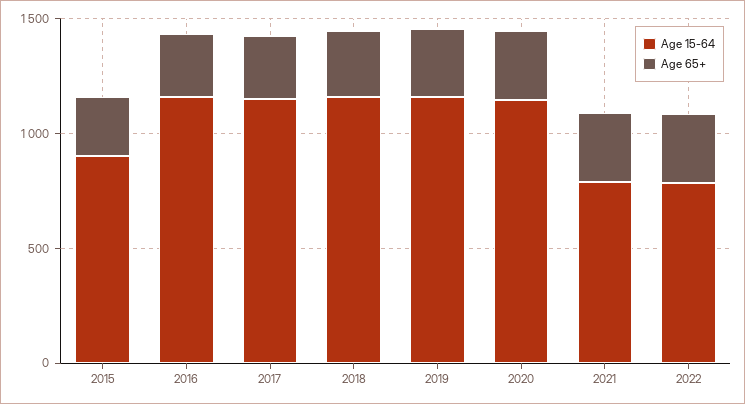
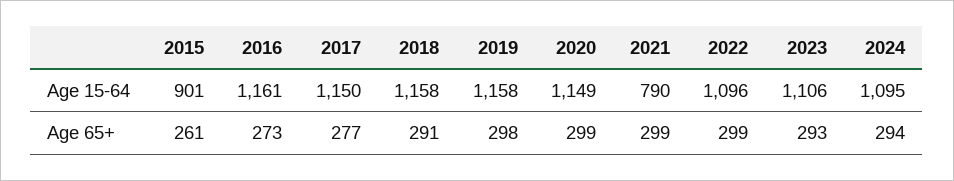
Age 15-64, 2022: 800 -> 1096
Age 15-64, 2023: none -> 1106
Age 15-64, 2024: none -> 1095
Age 65+, 2023: none -> 293
Age 65+, 2024: none -> 294

